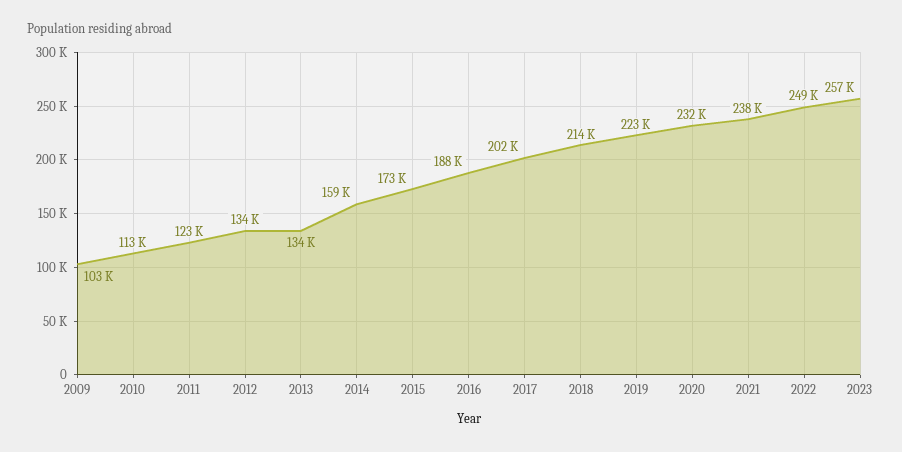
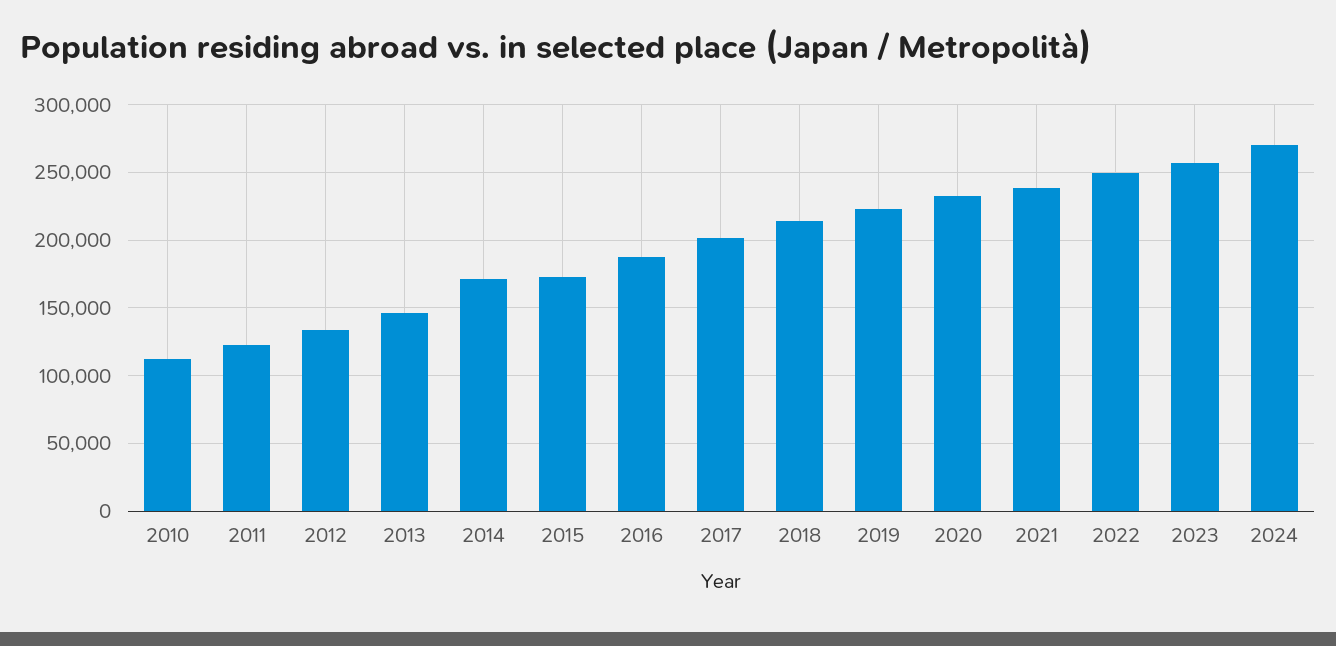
2009: 103000 -> none
2013: 134000 -> 145000
2014: 159000 -> 170000
2024: none -> 270000

